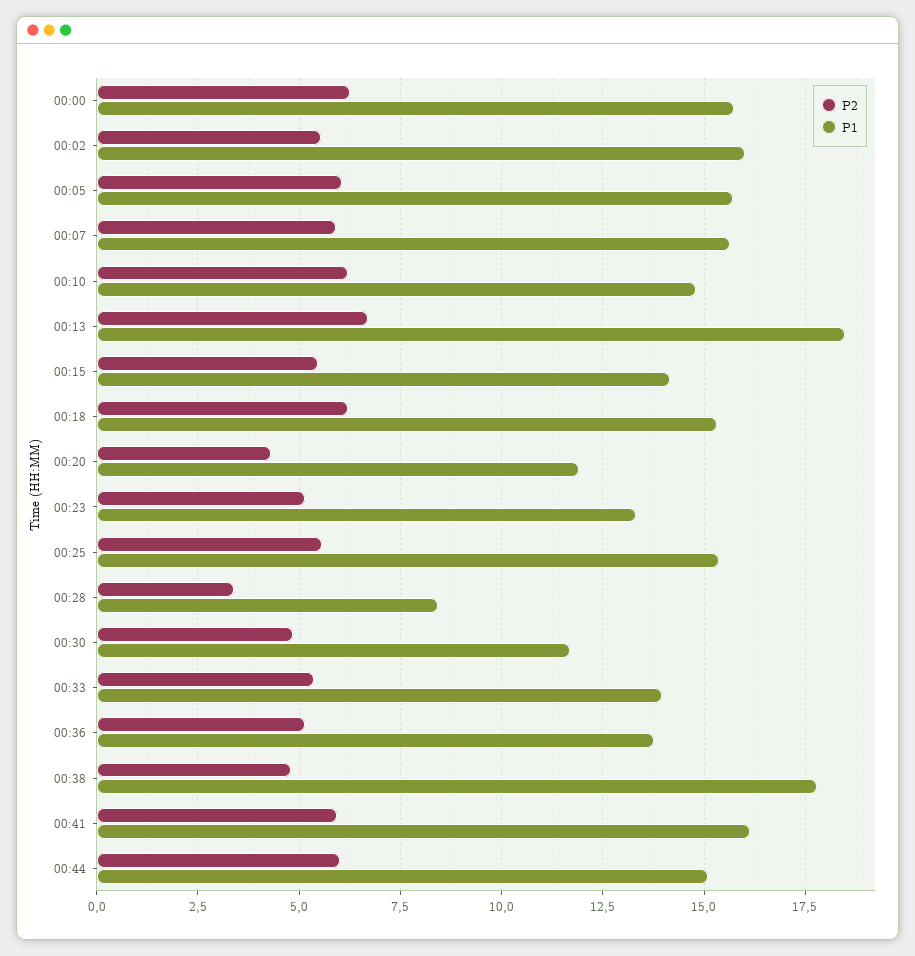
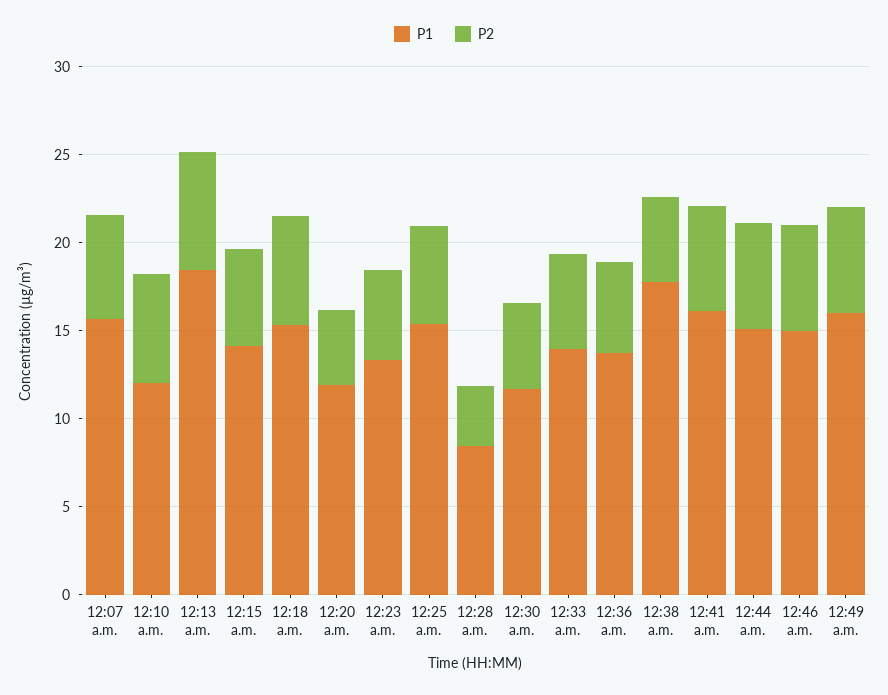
P2, 00:00: 6.25 -> none
P1, 00:00: 15.75 -> none
P2, 00:02: 5.5 -> none
P1, 00:02: 16 -> none
P2, 00:05: 6 -> none
P1, 00:05: 15.75 -> none
P1, 00:10: 14.75 -> 12
P1, 12:46 a.m.: none -> 15
P2, 12:46 a.m.: none -> 6
P1, 12:49 a.m.: none -> 16
P2, 12:49 a.m.: none -> 6

